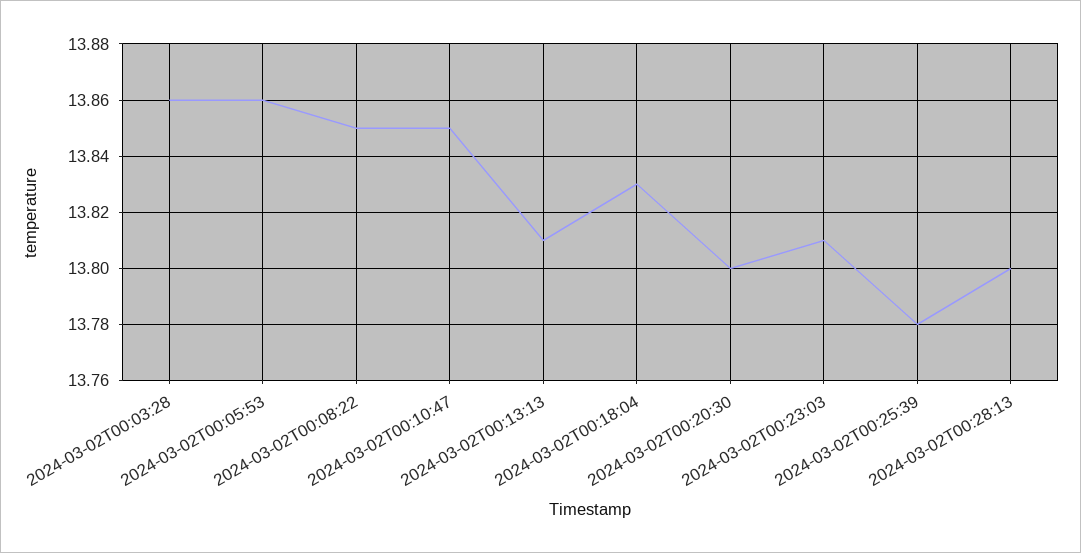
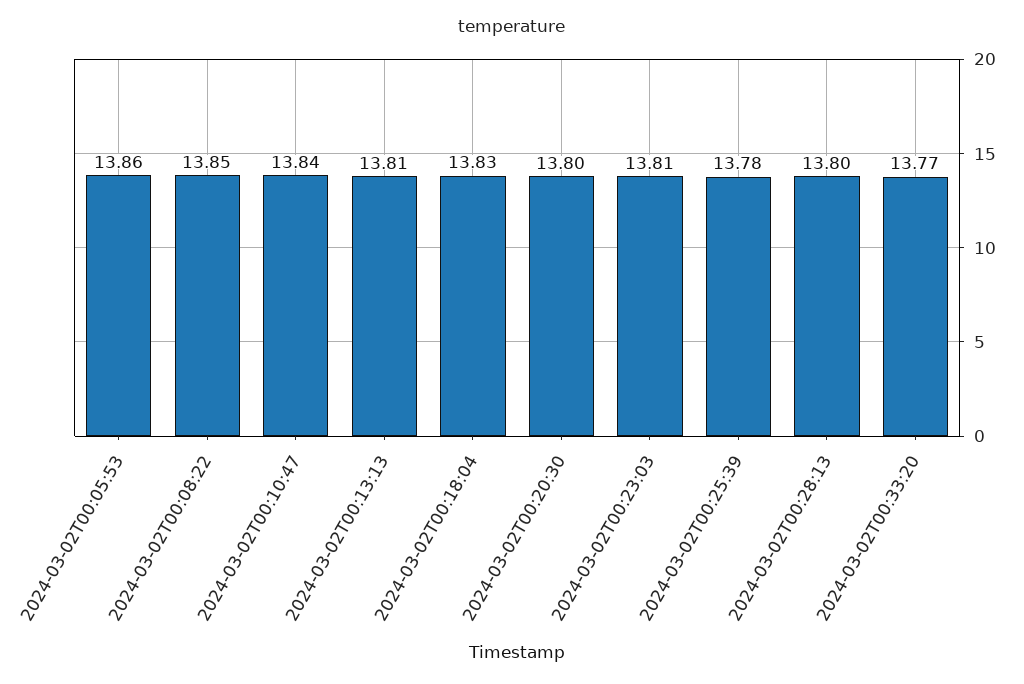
2024-03-02T00:03:28: 13.86 -> none
2024-03-02T00:10:47: 13.85 -> 13.84
2024-03-02T00:33:20: none -> 13.77

